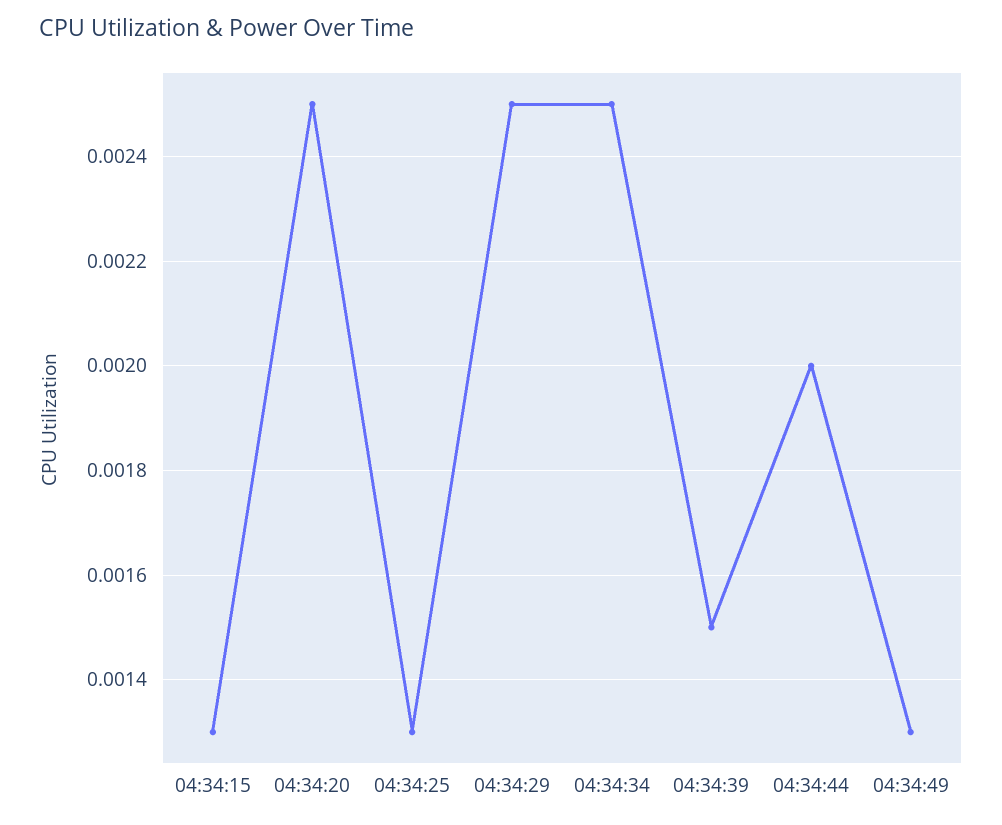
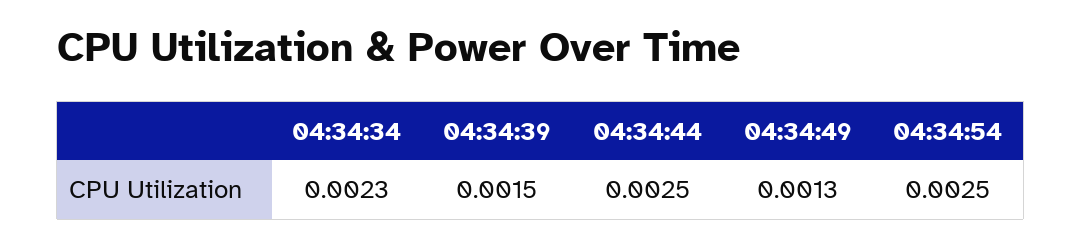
04:34:15: 0.0013 -> none
04:34:20: 0.0025 -> none
04:34:25: 0.0013 -> none
04:34:29: 0.0025 -> none
04:34:34: 0.0025 -> 0.0023
04:34:44: 0.002 -> 0.0025
04:34:54: none -> 0.0025

